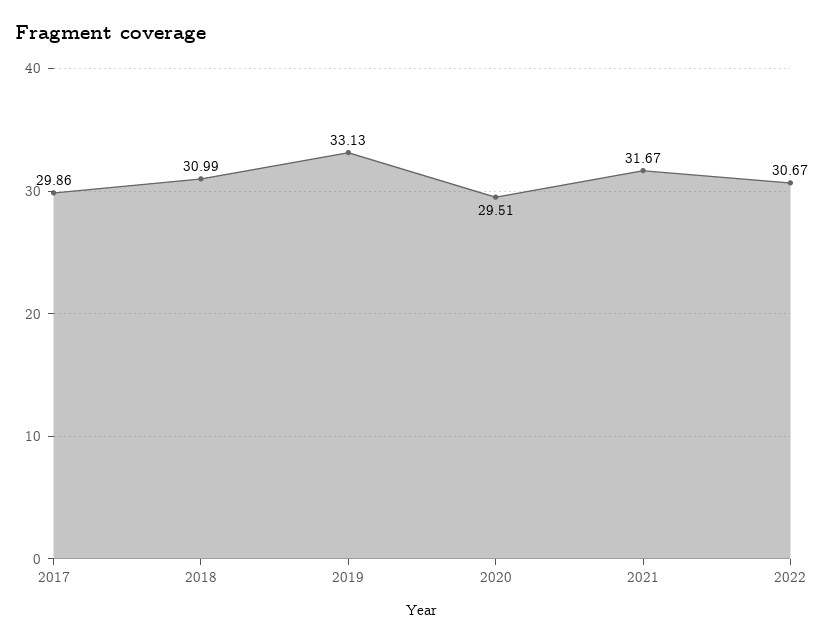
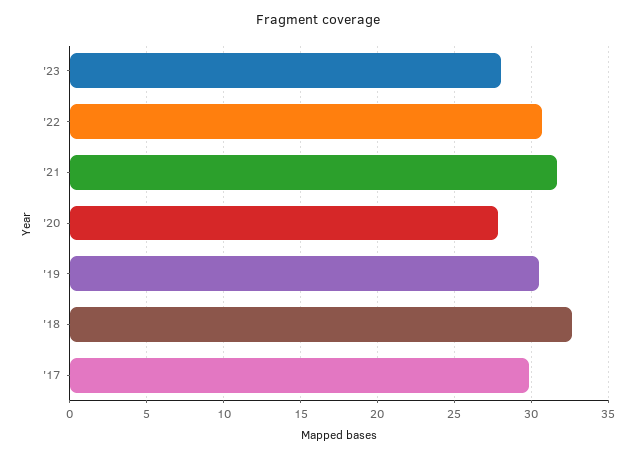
2018: 30.99 -> 32.5
2019: 33.13 -> 30.5
2020: 29.51 -> 28
'23: none -> 28

